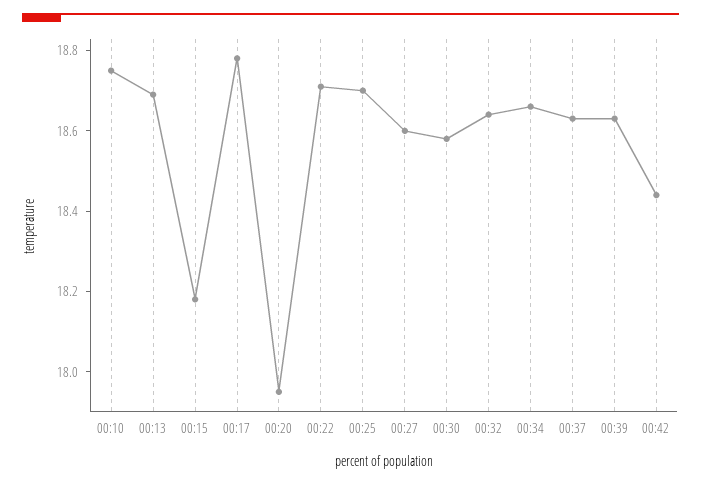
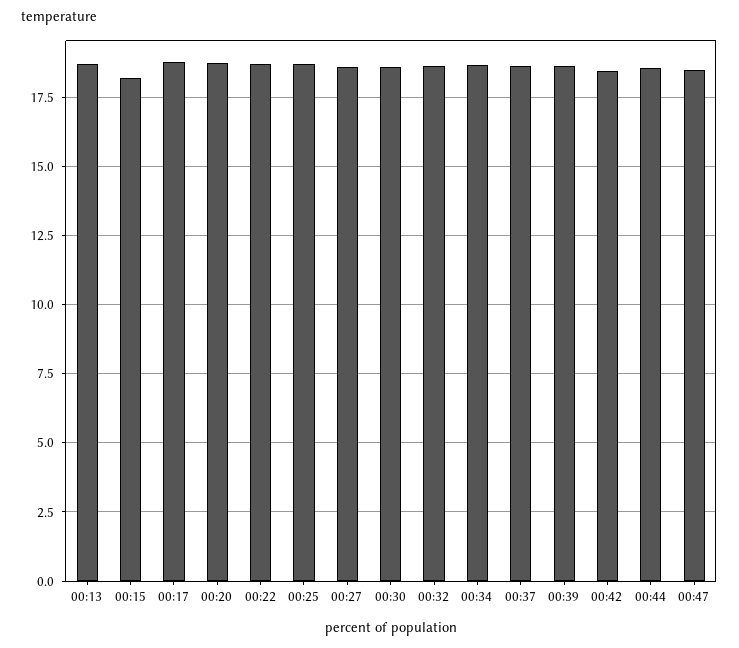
00:10: 18.75 -> none
00:20: 17.95 -> 18.75
00:44: none -> 18.5
00:47: none -> 18.5

